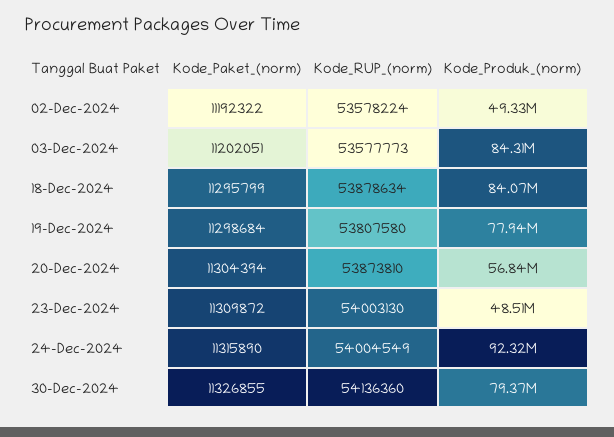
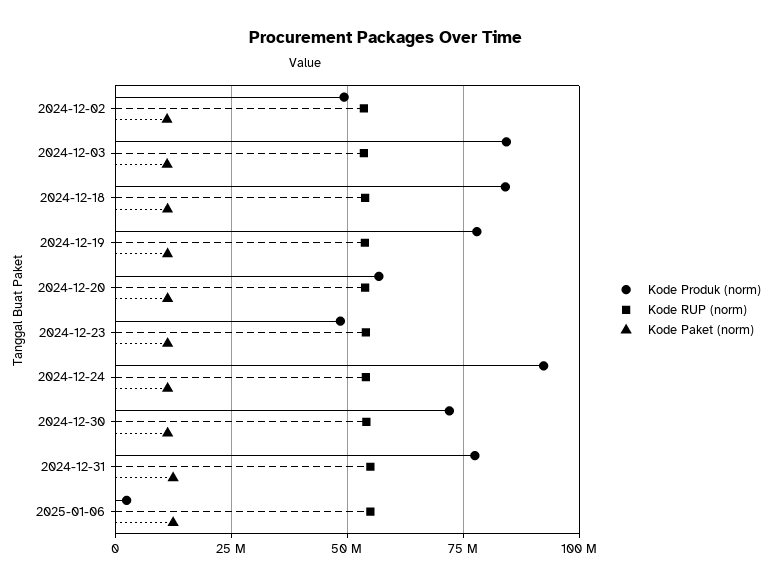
Kode_Produk_(norm), 30-Dec-2024: 79370000 -> 72500000
Kode_Produk_(norm), 2024-12-31: none -> 77500000
Kode_RUP_(norm), 2024-12-31: none -> 55000000
Kode_Paket_(norm), 2024-12-31: none -> 12500000
Kode_Produk_(norm), 2025-01-06: none -> 2500000
Kode_RUP_(norm), 2025-01-06: none -> 55000000
Kode_Paket_(norm), 2025-01-06: none -> 12500000

